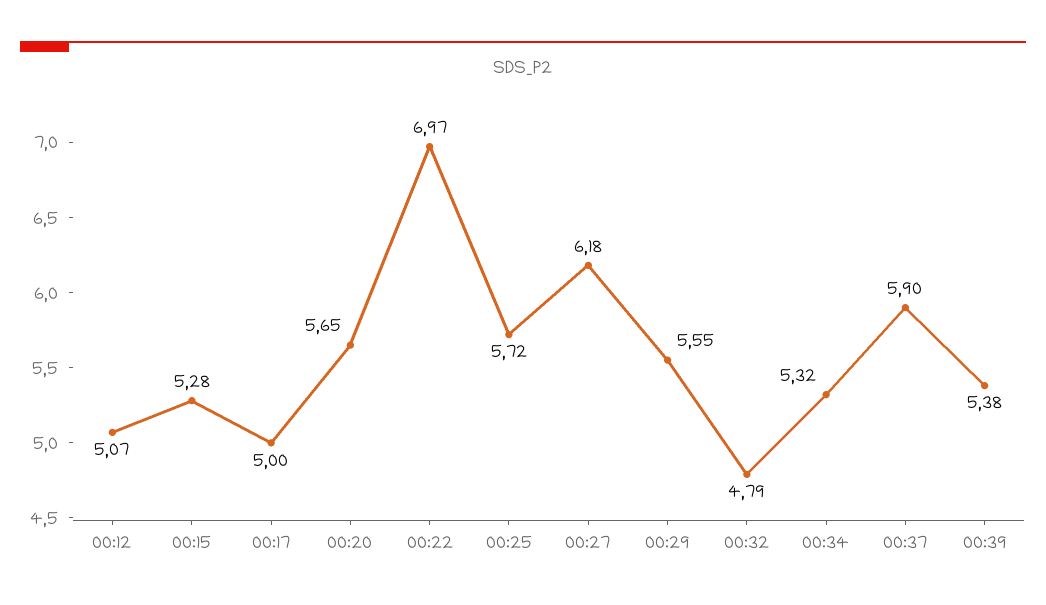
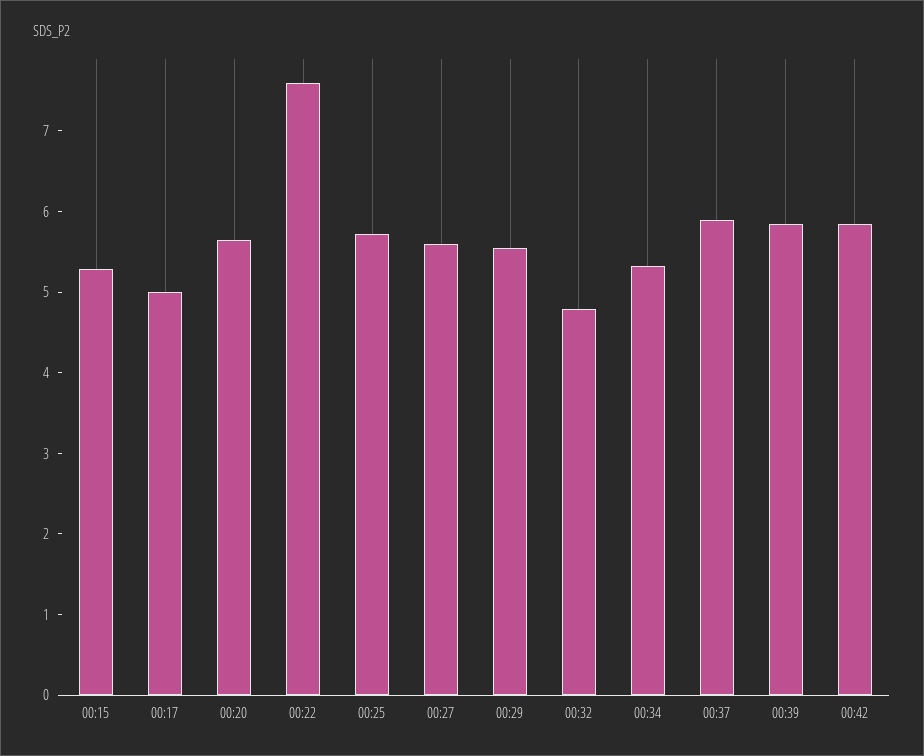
00:12: 5.07 -> none
00:22: 6.97 -> 7.6
00:27: 6.18 -> 5.6
00:39: 5.38 -> 5.8
00:42: none -> 5.8

